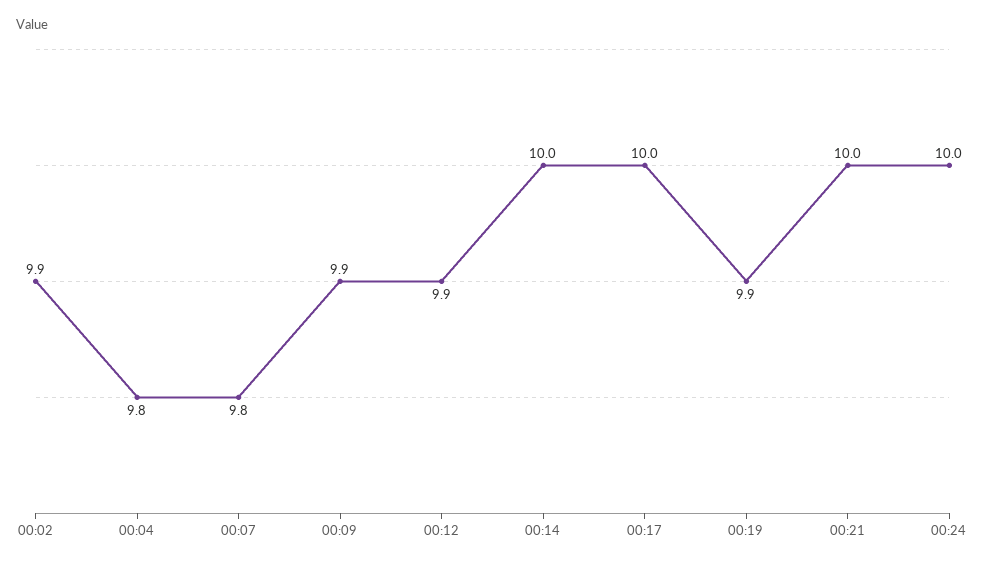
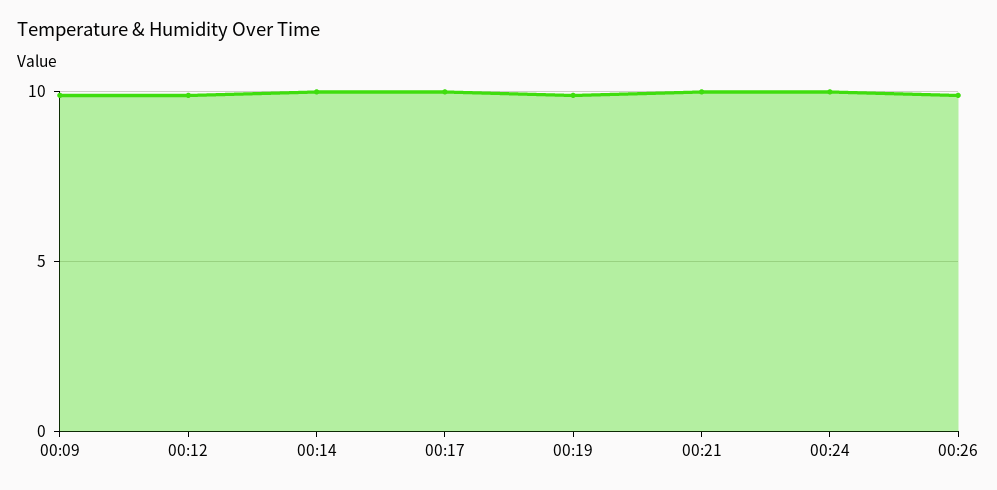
00:02: 9.9 -> none
00:04: 9.8 -> none
00:07: 9.8 -> none
00:26: none -> 10

